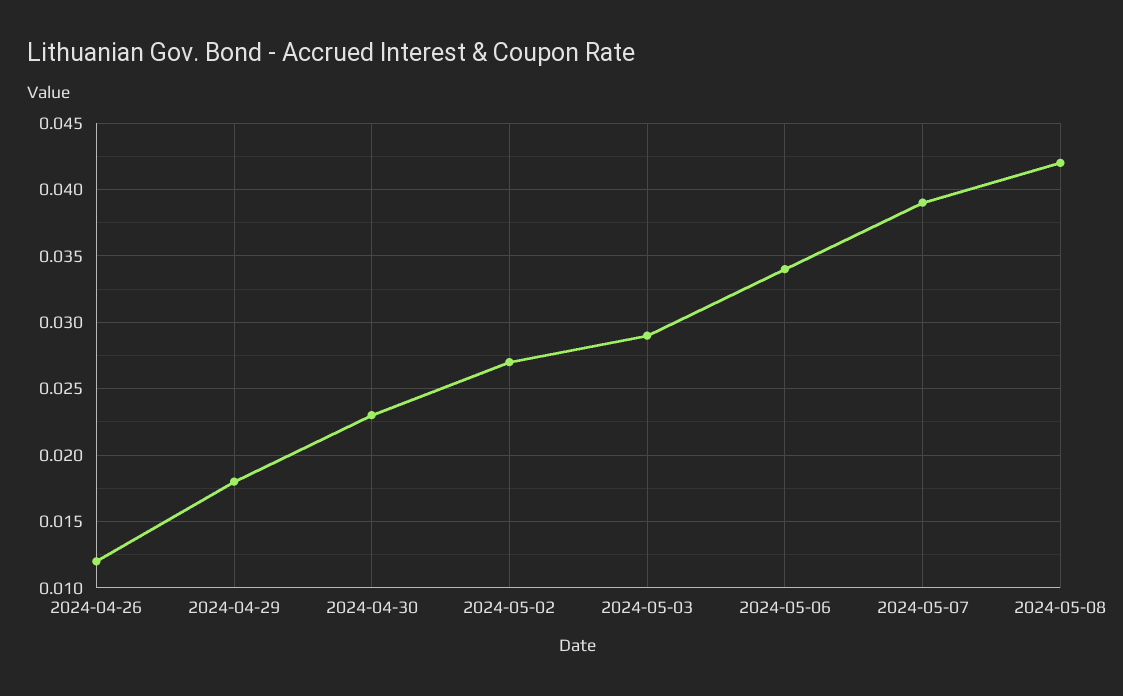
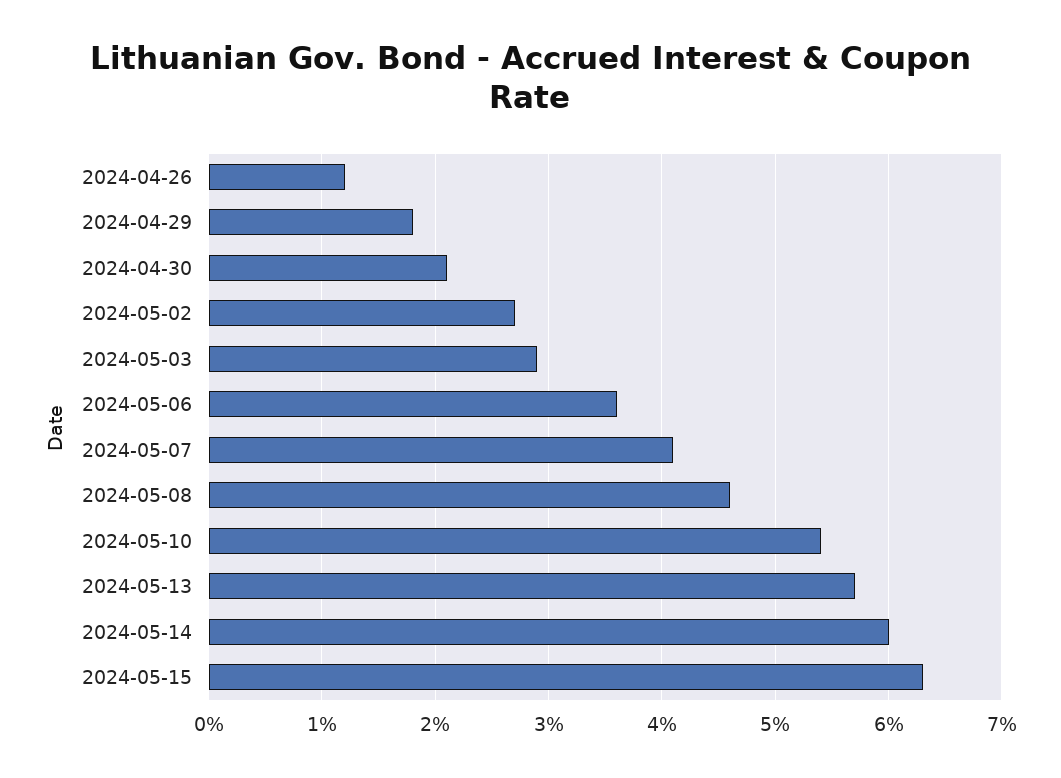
2024-04-30: 0.023 -> 0.021
2024-05-06: 0.034 -> 0.036
2024-05-07: 0.039 -> 0.041
2024-05-08: 0.042 -> 0.046
2024-05-10: none -> 0.054
2024-05-13: none -> 0.057
2024-05-14: none -> 0.06
2024-05-15: none -> 0.063

